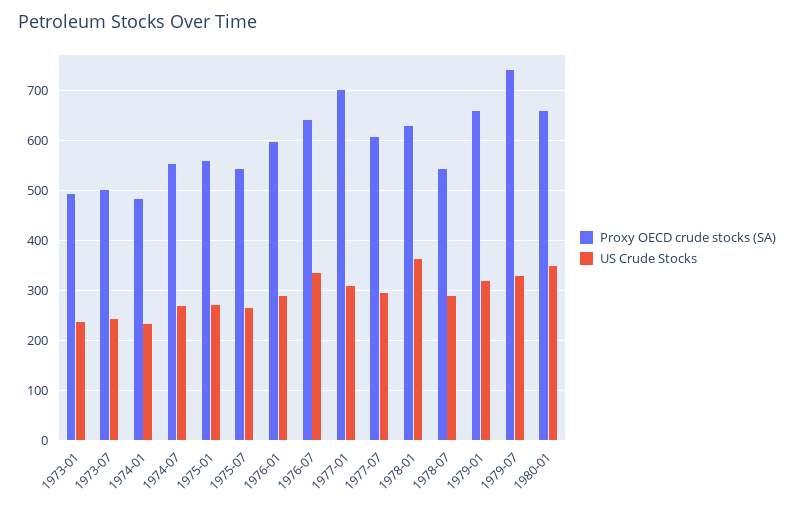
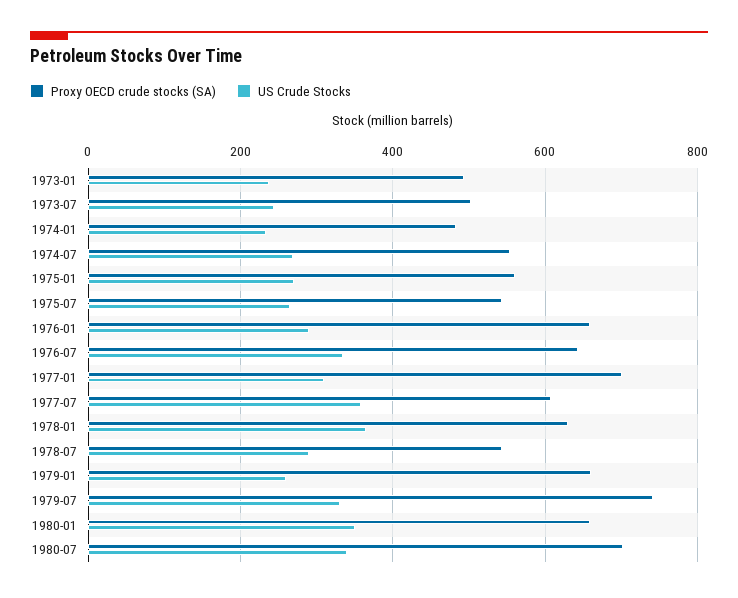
Proxy OECD crude stocks (SA), 1976-01: 600 -> 660
US Crude Stocks, 1977-07: 300 -> 360
US Crude Stocks, 1979-01: 320 -> 260
Proxy OECD crude stocks (SA), 1980-07: none -> 700
US Crude Stocks, 1980-07: none -> 340

